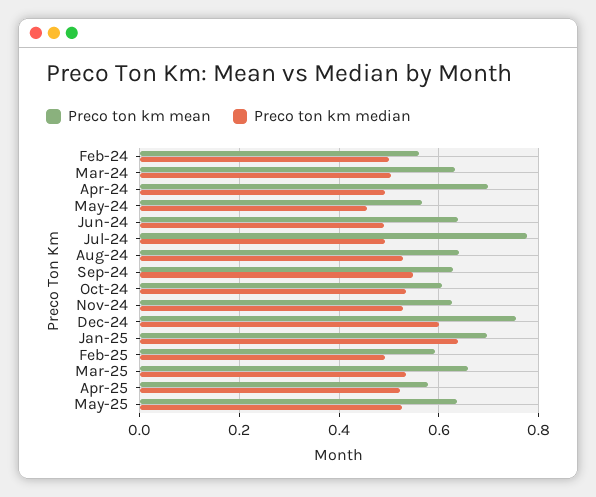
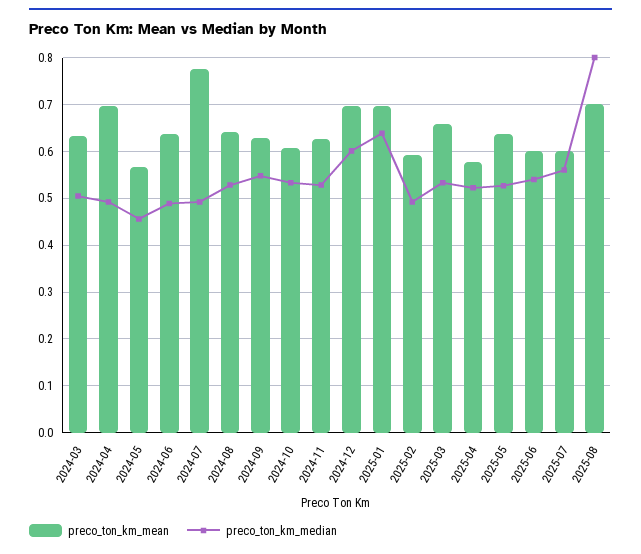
Preco ton km mean, Feb-24: 0.56 -> none
Preco ton km median, Feb-24: 0.5 -> none
Preco ton km mean, Dec-24: 0.76 -> 0.7
Preco ton km mean, 2025-06: none -> 0.6
Preco ton km median, 2025-06: none -> 0.54
Preco ton km mean, 2025-07: none -> 0.6
Preco ton km median, 2025-07: none -> 0.56
Preco ton km mean, 2025-08: none -> 0.7
Preco ton km median, 2025-08: none -> 0.8

